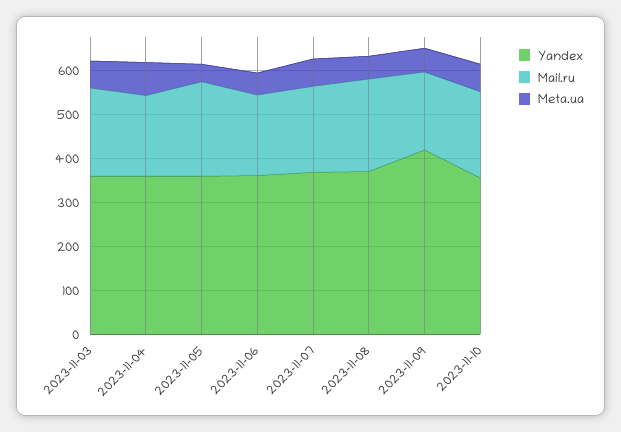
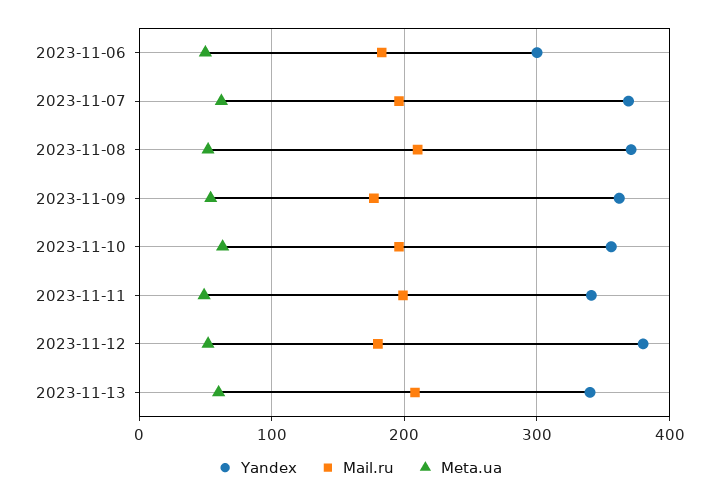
Yandex, 2023-11-03: 360 -> none
Mail.ru, 2023-11-03: 200 -> none
Meta.ua, 2023-11-03: 60 -> none
Yandex, 2023-11-04: 360 -> none
Mail.ru, 2023-11-04: 180 -> none
Meta.ua, 2023-11-04: 80 -> none
Yandex, 2023-11-05: 360 -> none
Mail.ru, 2023-11-05: 220 -> none
Meta.ua, 2023-11-05: 40 -> none
Yandex, 2023-11-06: 360 -> 300
Yandex, 2023-11-09: 420 -> 360
Yandex, 2023-11-11: none -> 340
Mail.ru, 2023-11-11: none -> 200
Meta.ua, 2023-11-11: none -> 50
Yandex, 2023-11-12: none -> 380
Mail.ru, 2023-11-12: none -> 180
Meta.ua, 2023-11-12: none -> 50
Yandex, 2023-11-13: none -> 340
Mail.ru, 2023-11-13: none -> 210
Meta.ua, 2023-11-13: none -> 60

